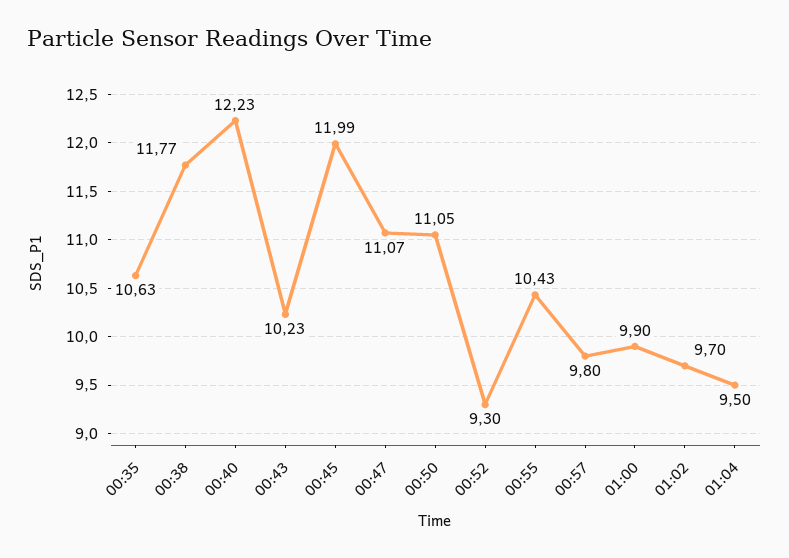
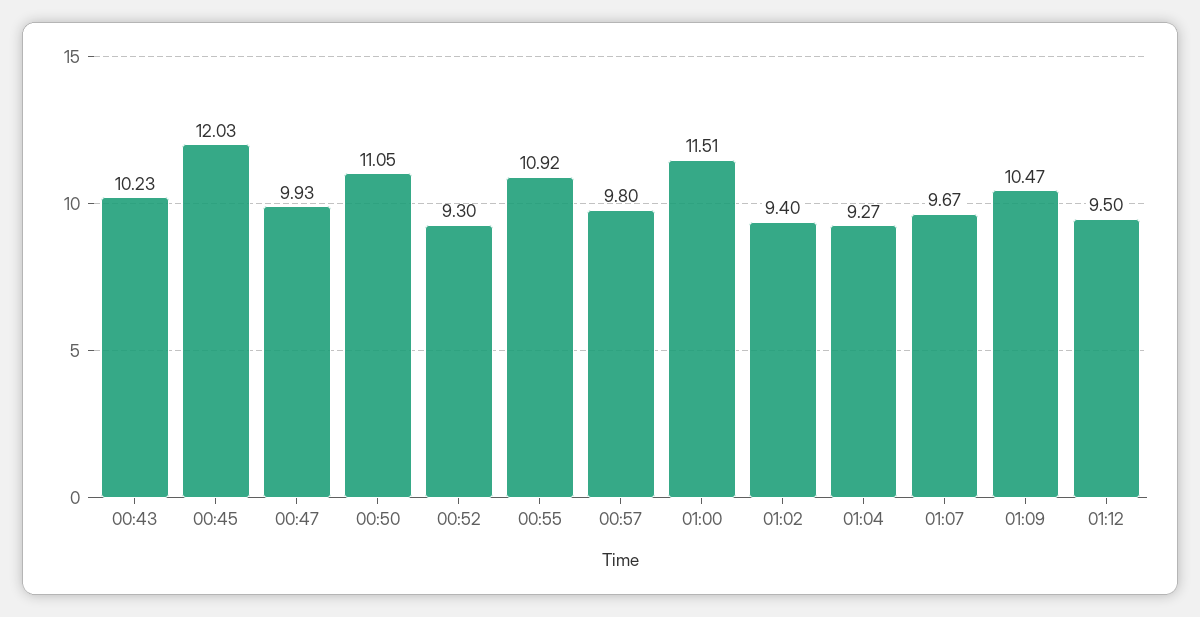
00:35: 10.63 -> none
00:38: 11.77 -> none
00:40: 12.23 -> none
00:45: 11.99 -> 12.03
00:47: 11.07 -> 9.93
00:55: 10.43 -> 10.92
01:00: 9.9 -> 11.51
01:02: 9.7 -> 9.4
01:04: 9.5 -> 9.27
01:07: none -> 9.67
01:09: none -> 10.47
01:12: none -> 9.5

